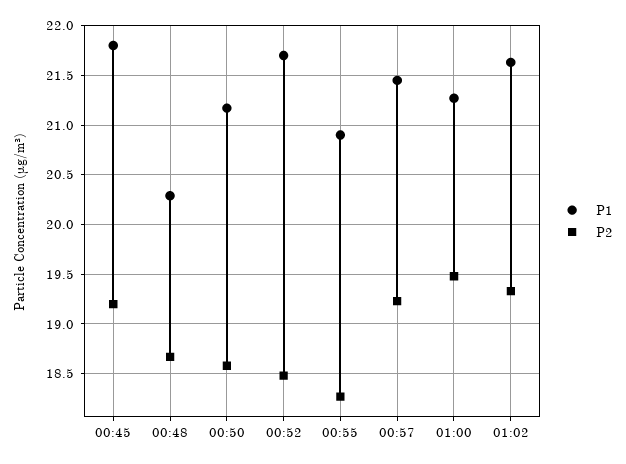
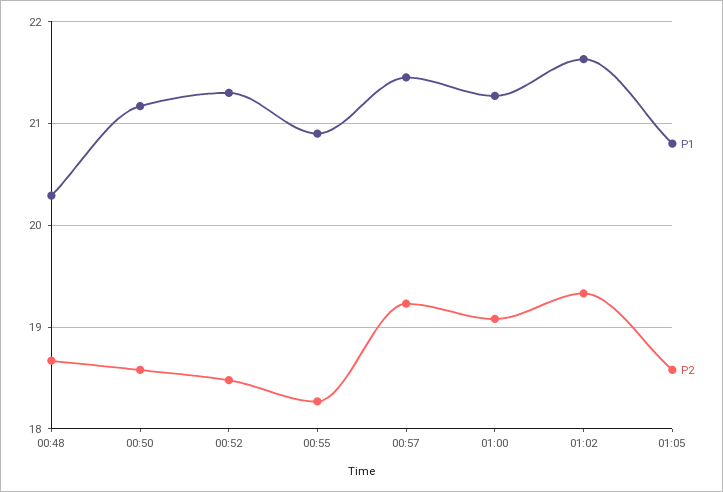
P1, 00:45: 21.8 -> none
P2, 00:45: 19.2 -> none
P1, 00:52: 21.7 -> 21.3
P2, 01:00: 19.5 -> 19.1
P1, 01:05: none -> 20.8
P2, 01:05: none -> 18.6

